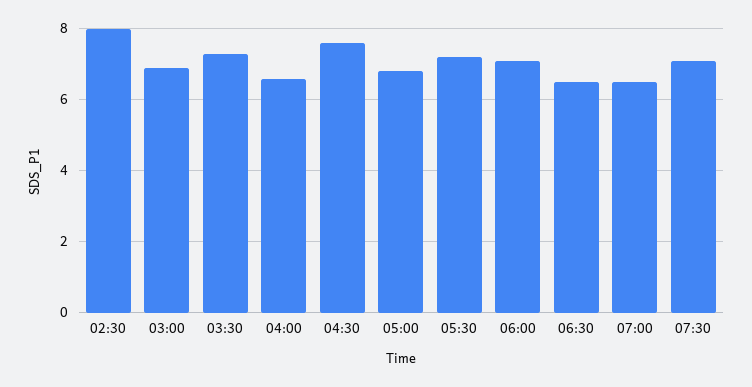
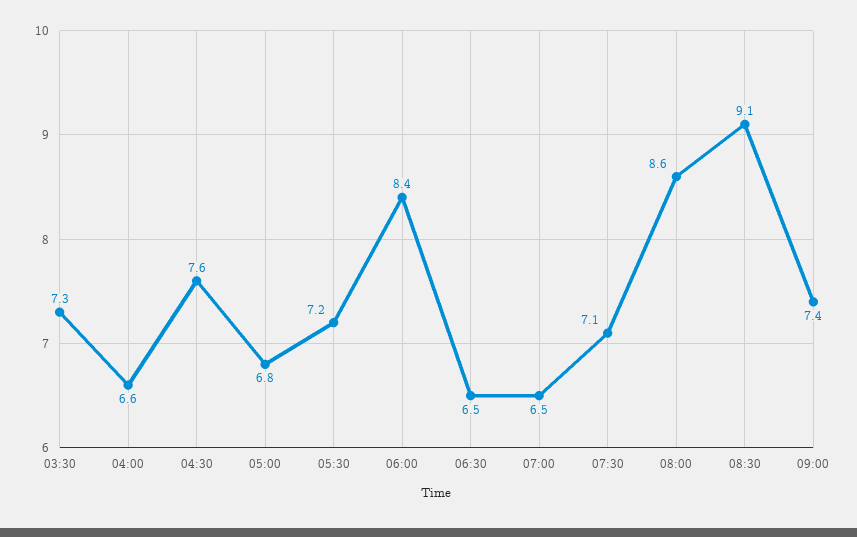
02:30: 8 -> none
03:00: 7 -> none
06:00: 7 -> 8.4
08:00: none -> 8.6
08:30: none -> 9.1
09:00: none -> 7.4

